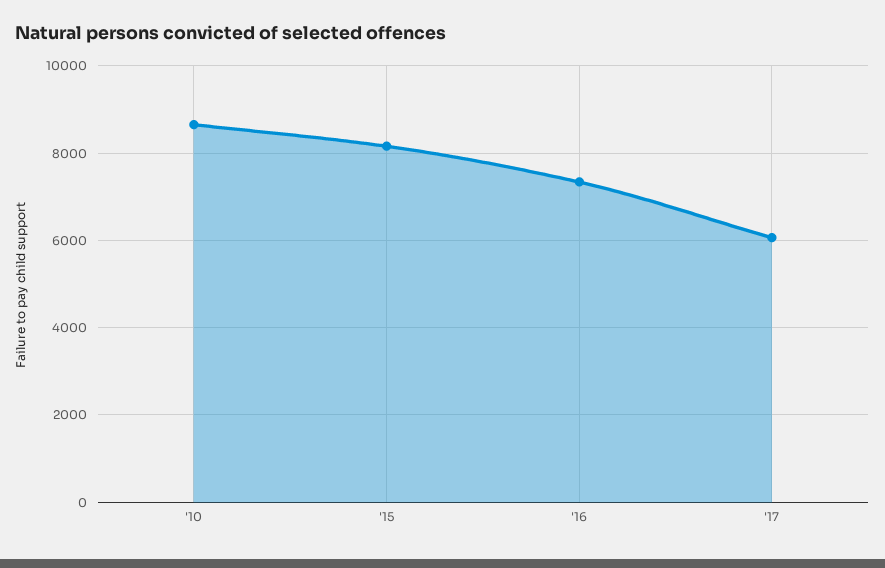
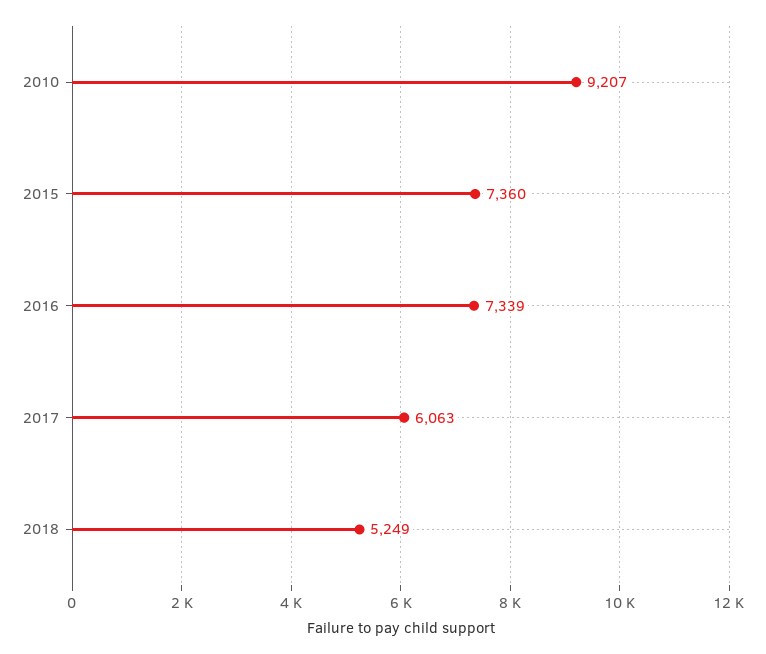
'10: 8600 -> 9207
'15: 8200 -> 7360
2018: none -> 5249

